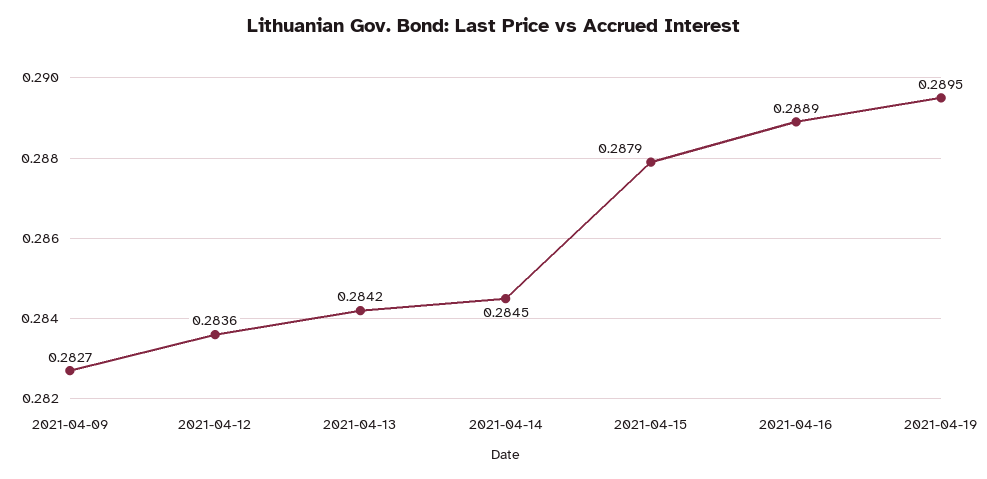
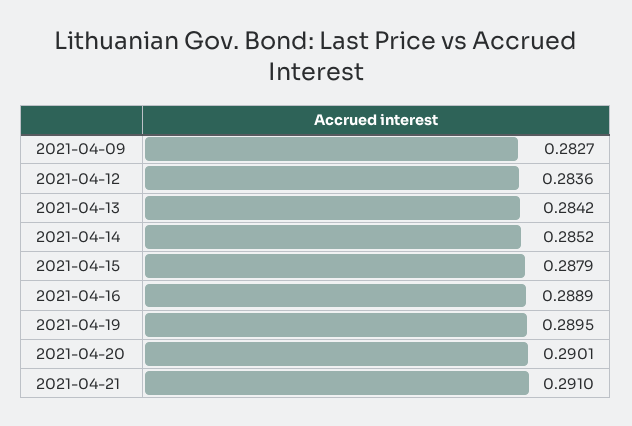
2021-04-14: 0.2845 -> 0.2852
2021-04-20: none -> 0.2901
2021-04-21: none -> 0.291

